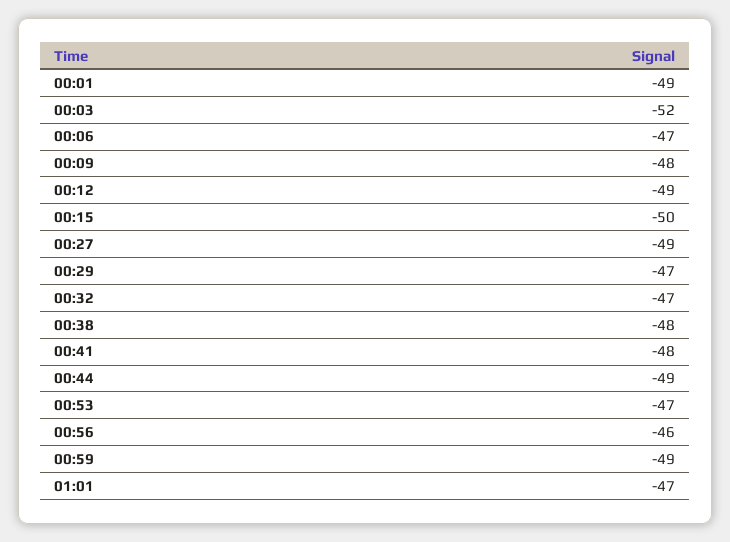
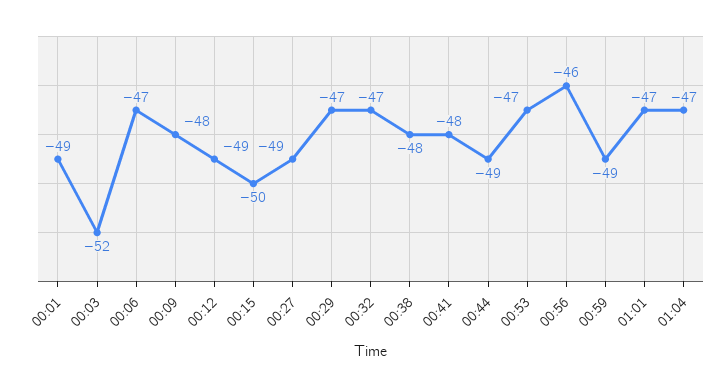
01:04: none -> -47

